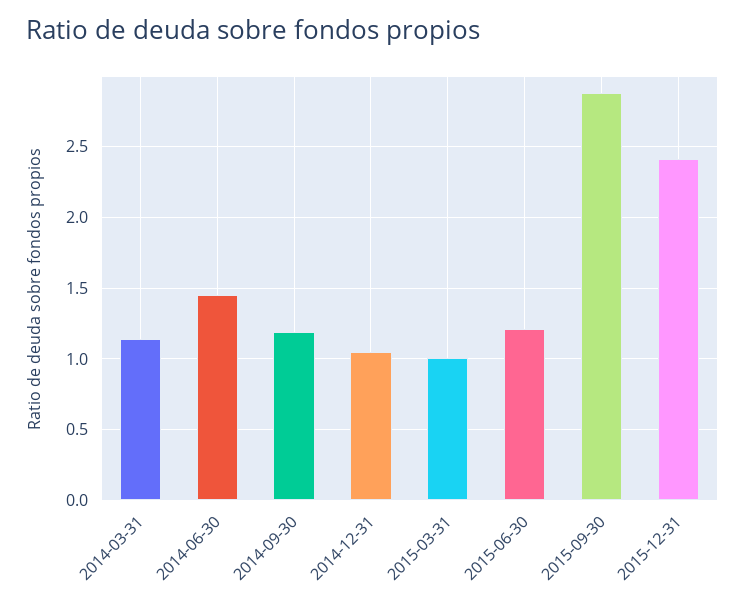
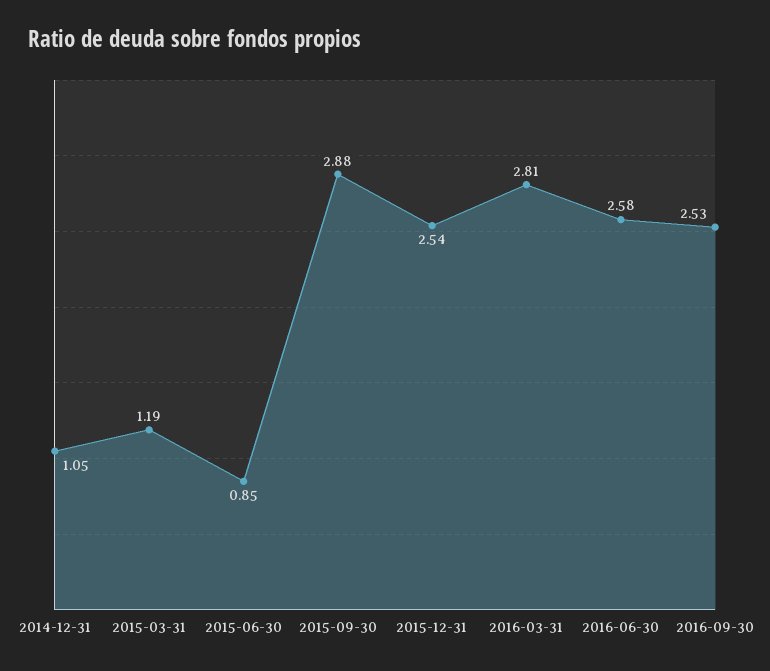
2014-03-31: 1.15 -> none
2014-06-30: 1.45 -> none
2014-09-30: 1.2 -> none
2015-03-31: 1 -> 1.19
2015-06-30: 1.2 -> 0.85
2015-12-31: 2.4 -> 2.54
2016-03-31: none -> 2.81
2016-06-30: none -> 2.58
2016-09-30: none -> 2.53

